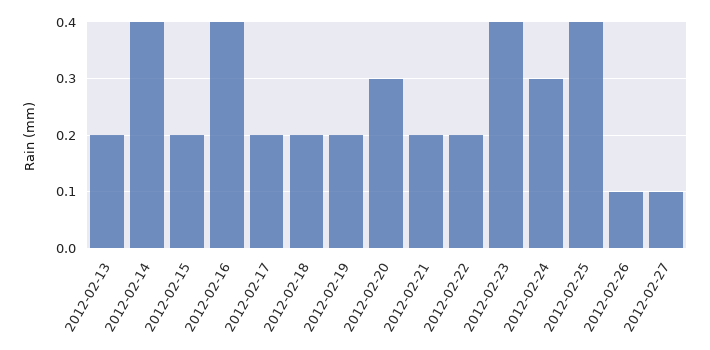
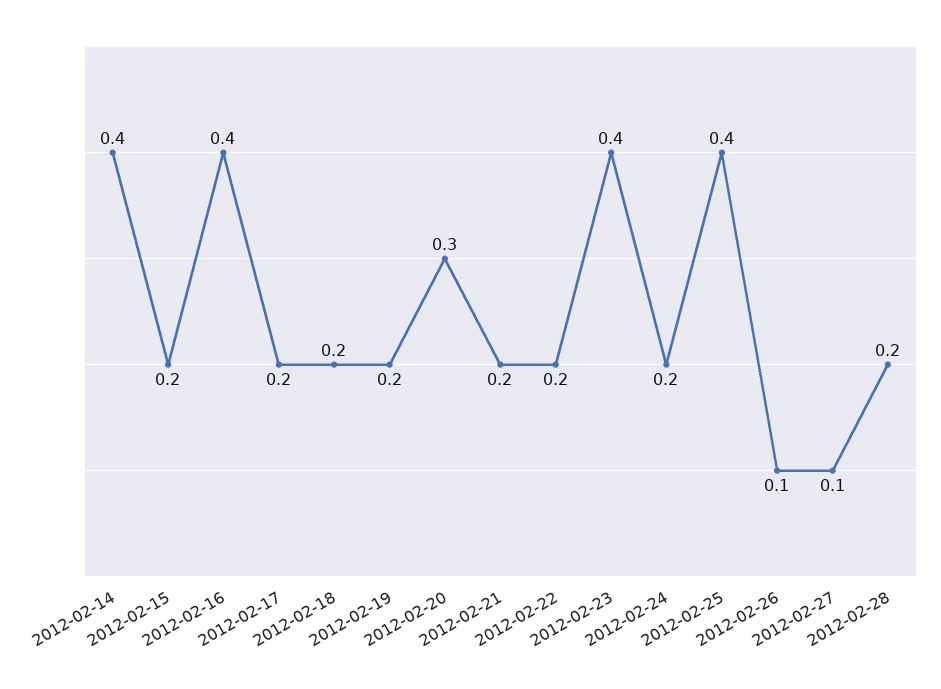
2012-02-13: 0.2 -> none
2012-02-24: 0.3 -> 0.2
2012-02-28: none -> 0.2

